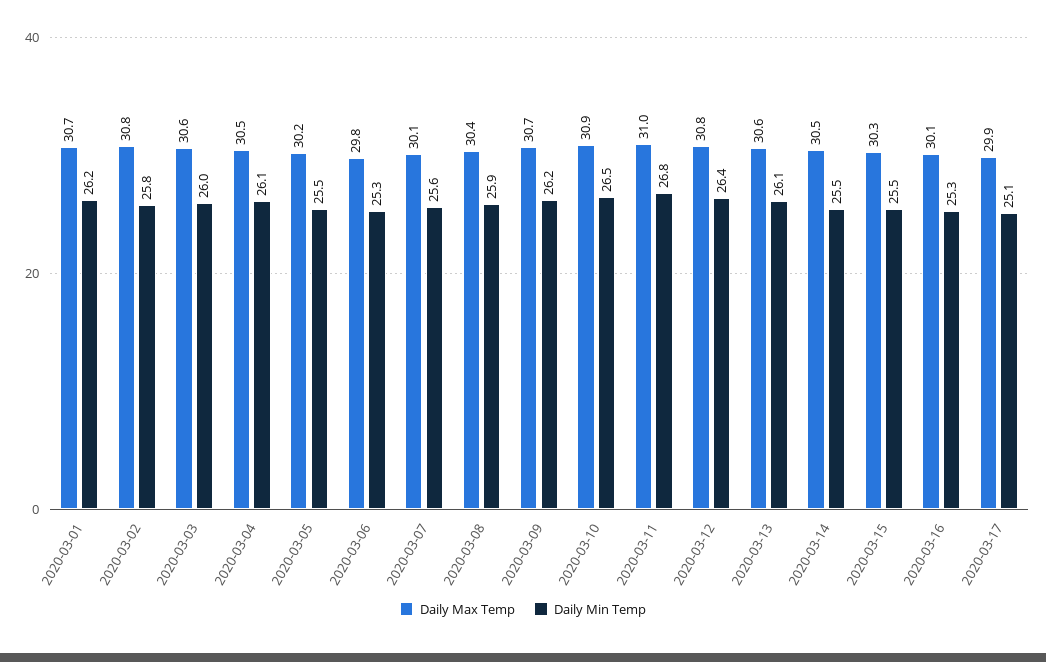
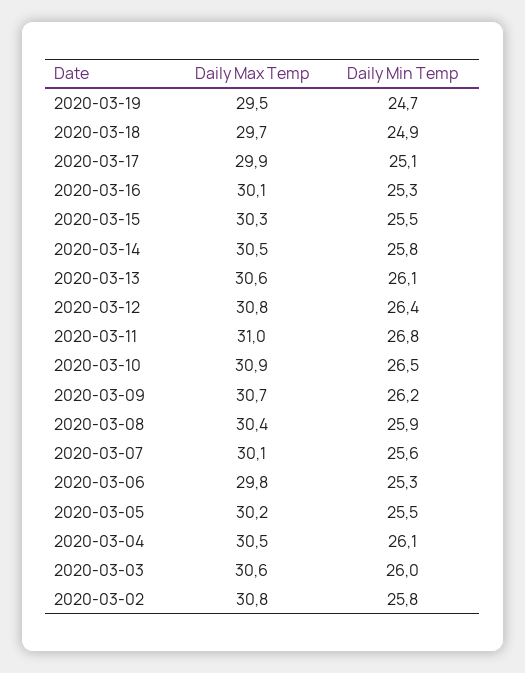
Daily Max Temp, 2020-03-01: 30.7 -> none
Daily Min Temp, 2020-03-01: 26.2 -> none
Daily Min Temp, 2020-03-14: 25.5 -> 25.8
Daily Max Temp, 2020-03-19: none -> 29.5
Daily Min Temp, 2020-03-19: none -> 24.7
Daily Max Temp, 2020-03-18: none -> 29.7
Daily Min Temp, 2020-03-18: none -> 24.9

